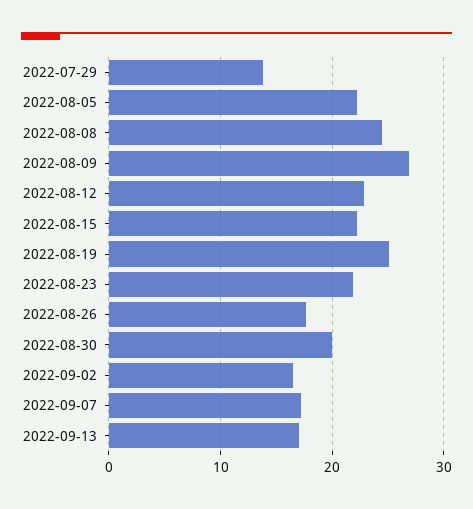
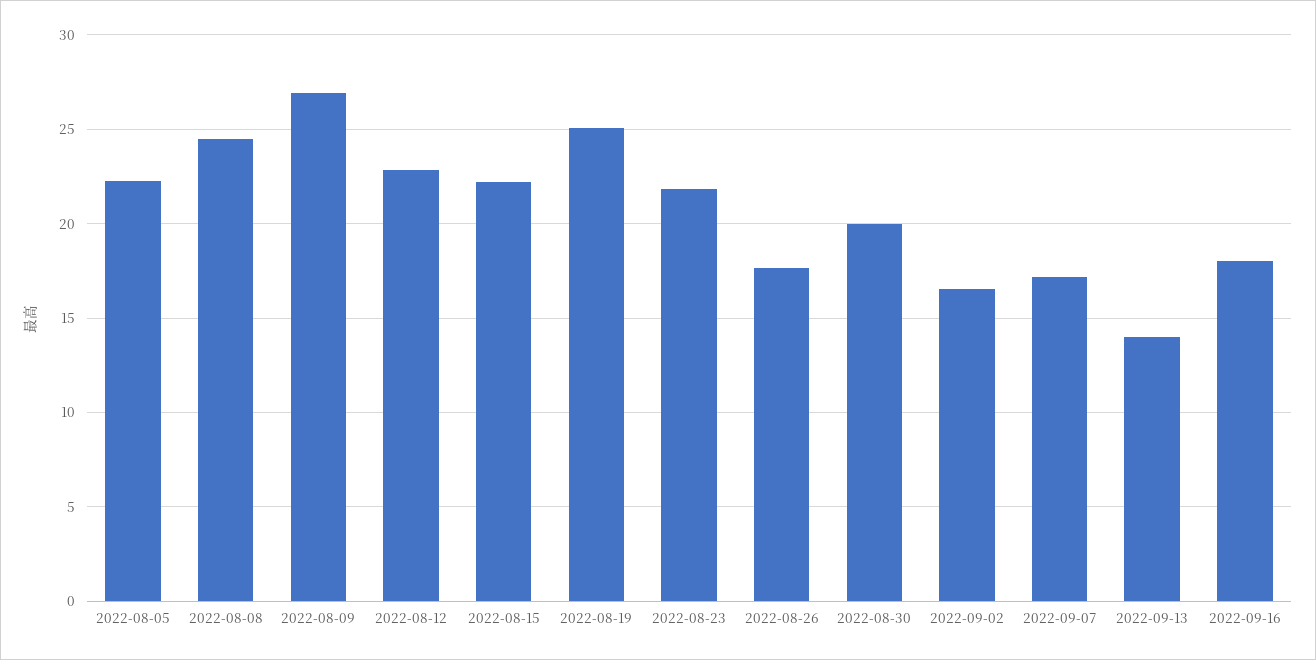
2022-07-29: 14 -> none
2022-09-13: 17 -> 14
2022-09-16: none -> 18

